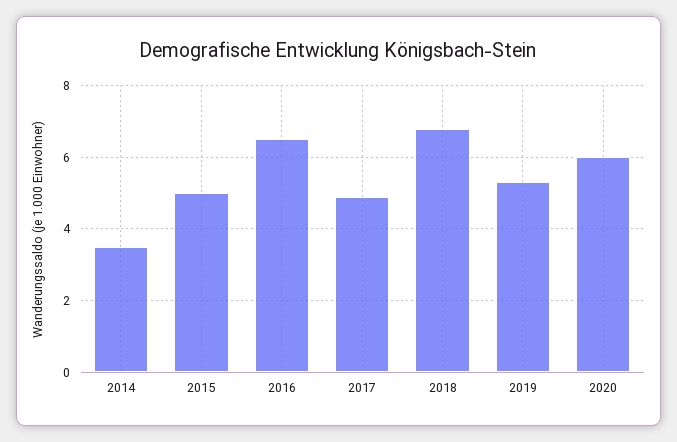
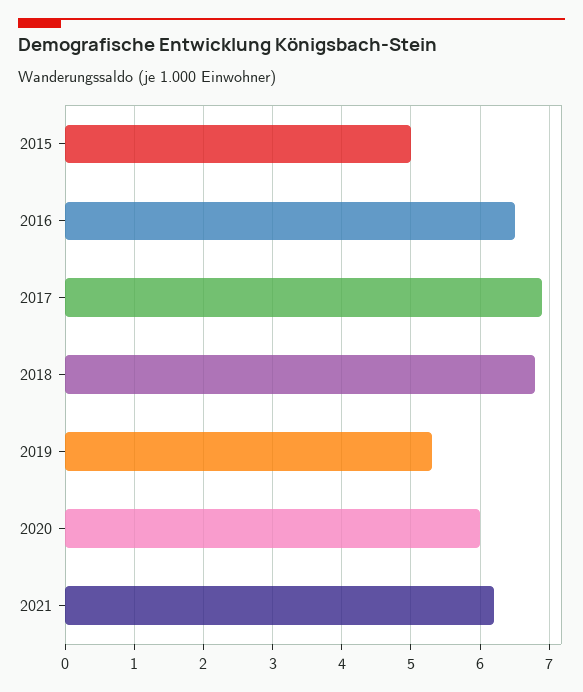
2014: 3.5 -> none
2017: 5 -> 6.9
2021: none -> 6.2

